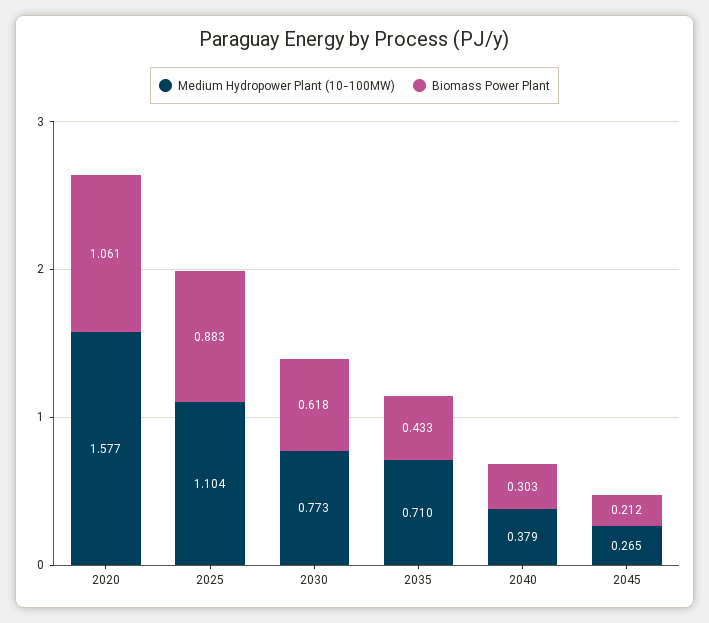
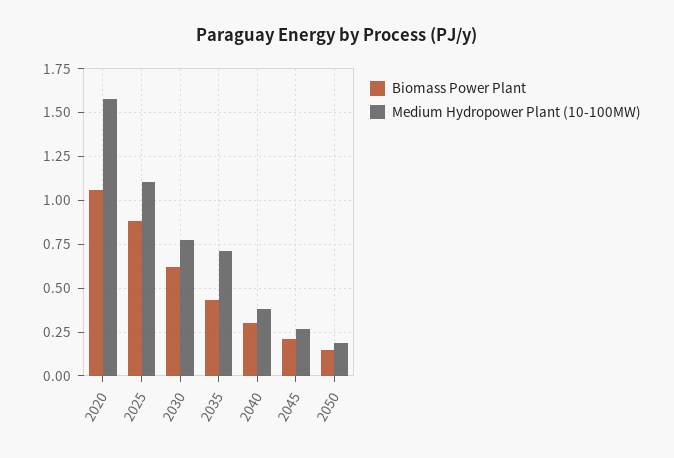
Biomass Power Plant, 2050: none -> 0.15
Medium Hydropower Plant (10-100MW), 2050: none -> 0.2

